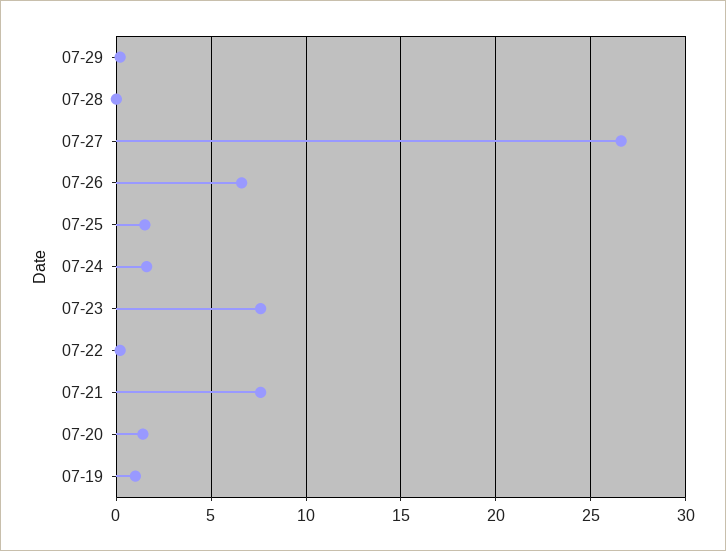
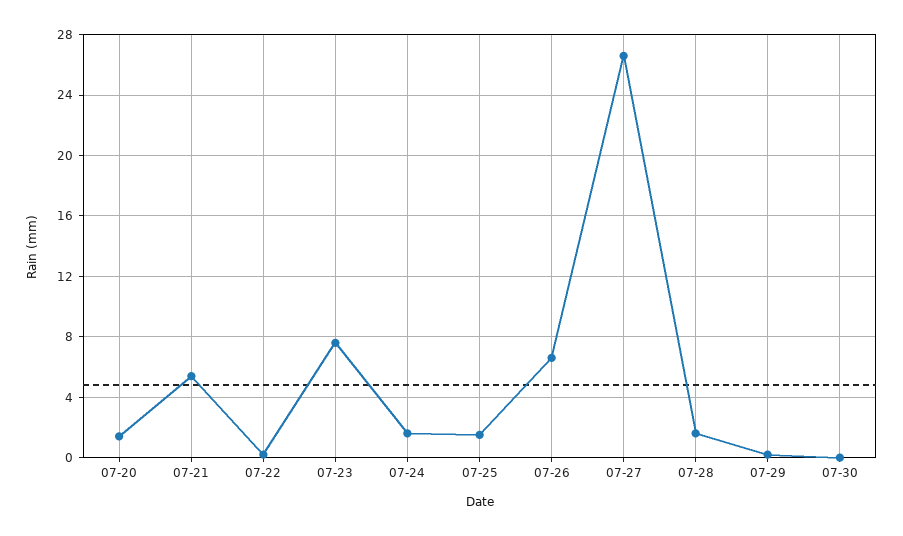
07-28: 0 -> 1.5
07-21: 7.5 -> 5.5
07-19: 1 -> none
07-30: none -> 0

